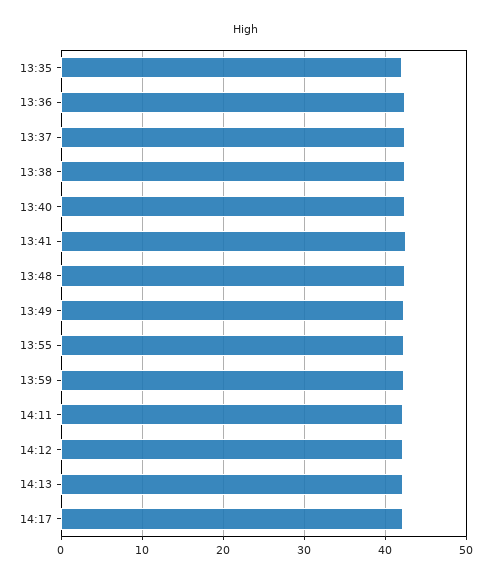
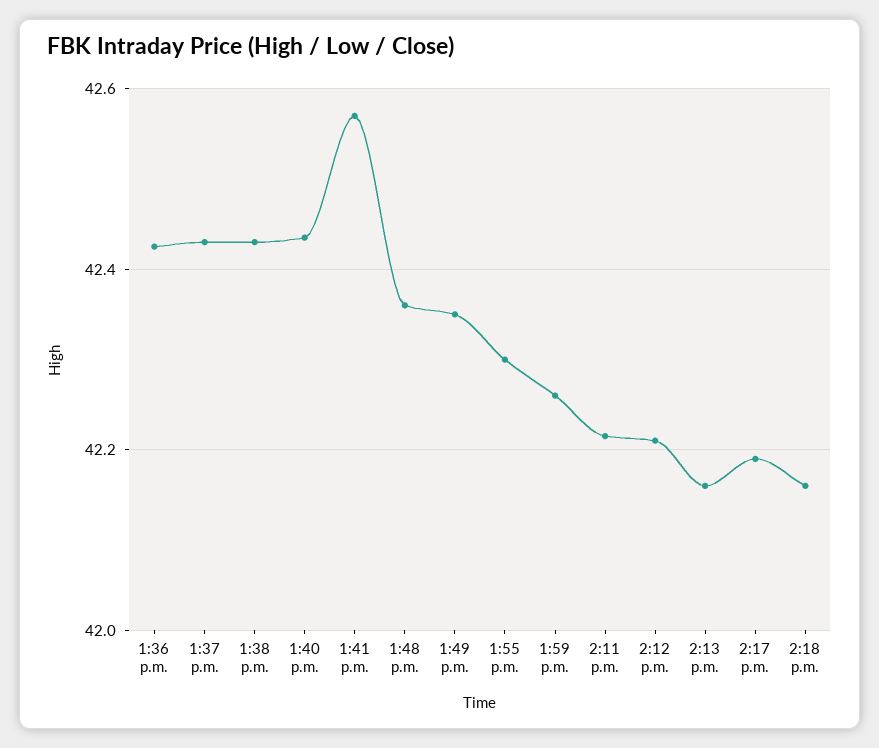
13:35: 42 -> none
2:18 p.m.: none -> 42.16

